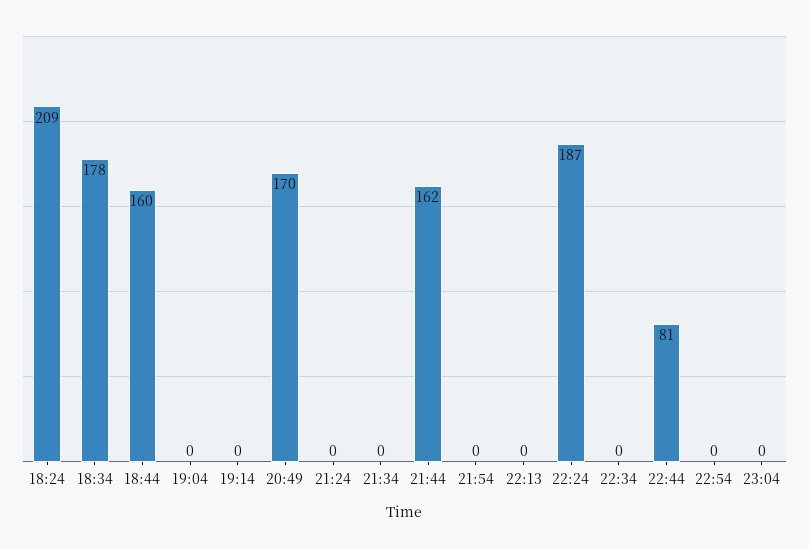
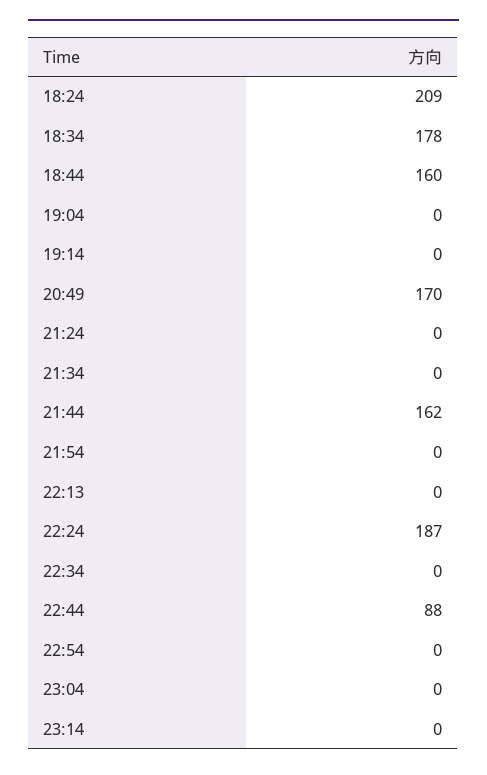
22:44: 81 -> 88
23:14: none -> 0

